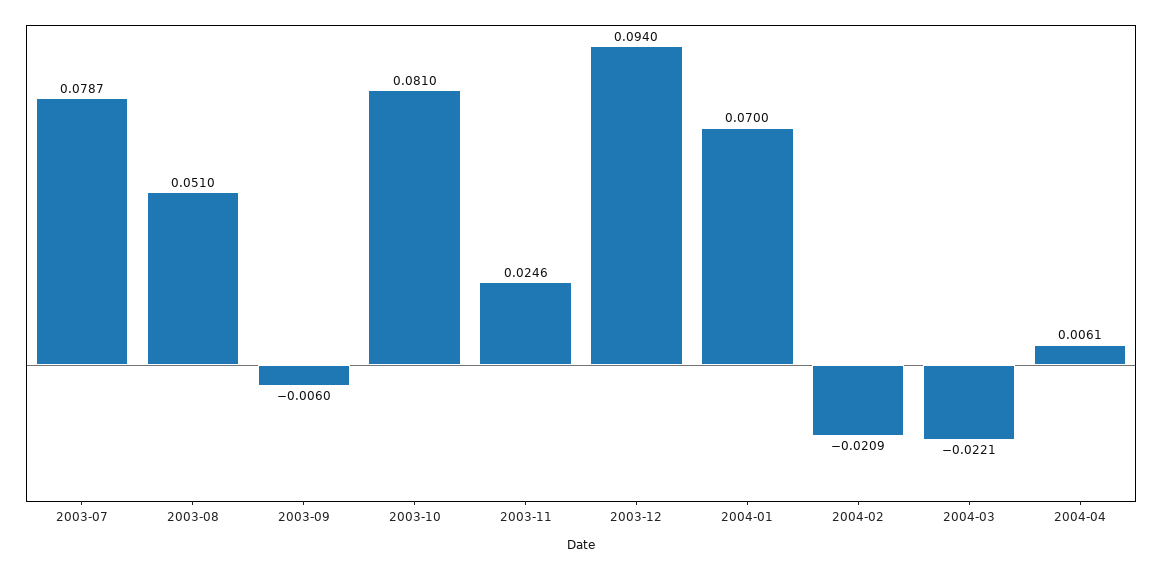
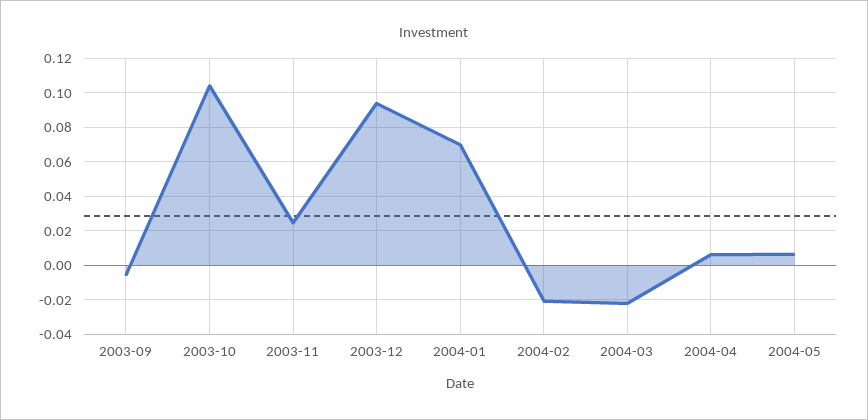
2003-07: 0.0787 -> none
2003-08: 0.051 -> none
2003-10: 0.081 -> 0.105
2004-05: none -> 0.005

